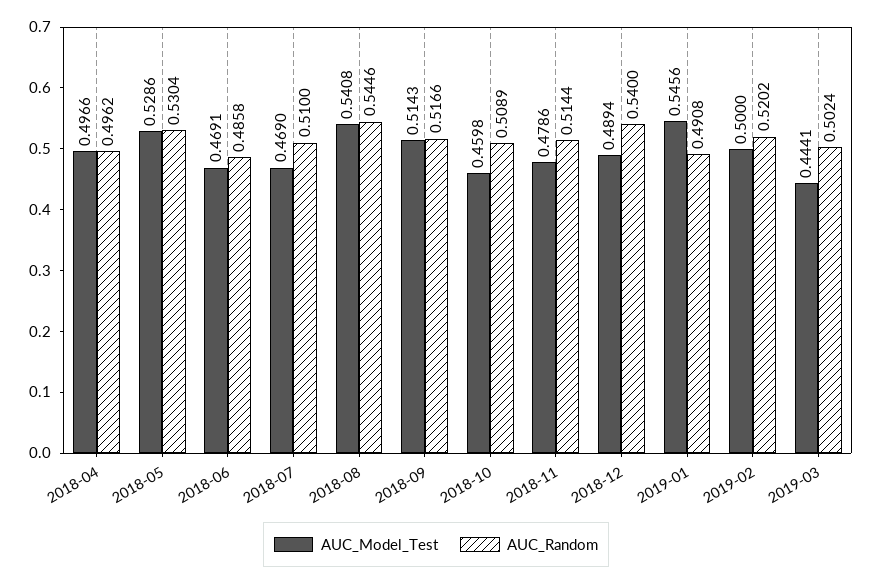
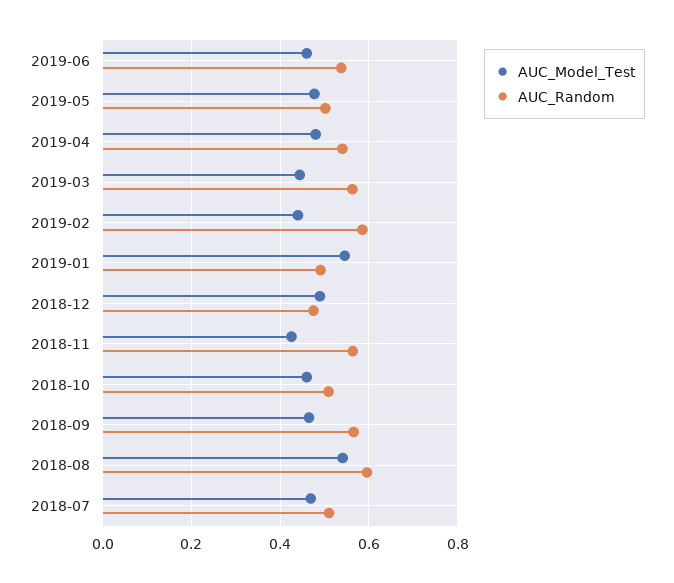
AUC_Model_Test, 2018-04: 0.4966 -> none
AUC_Random, 2018-04: 0.4962 -> none
AUC_Model_Test, 2018-05: 0.5286 -> none
AUC_Random, 2018-05: 0.5304 -> none
AUC_Model_Test, 2018-06: 0.4691 -> none
AUC_Random, 2018-06: 0.4858 -> none
AUC_Random, 2018-08: 0.5446 -> 0.6
AUC_Model_Test, 2018-09: 0.5143 -> 0.46
AUC_Random, 2018-09: 0.5166 -> 0.56
AUC_Model_Test, 2018-11: 0.4786 -> 0.42
AUC_Random, 2018-11: 0.5144 -> 0.56
AUC_Random, 2018-12: 0.54 -> 0.48
AUC_Model_Test, 2019-02: 0.5 -> 0.44
AUC_Random, 2019-02: 0.5202 -> 0.58
AUC_Random, 2019-03: 0.5024 -> 0.56
AUC_Model_Test, 2019-06: none -> 0.46
AUC_Random, 2019-06: none -> 0.54
AUC_Model_Test, 2019-05: none -> 0.48
AUC_Random, 2019-05: none -> 0.5
AUC_Model_Test, 2019-04: none -> 0.48
AUC_Random, 2019-04: none -> 0.54

